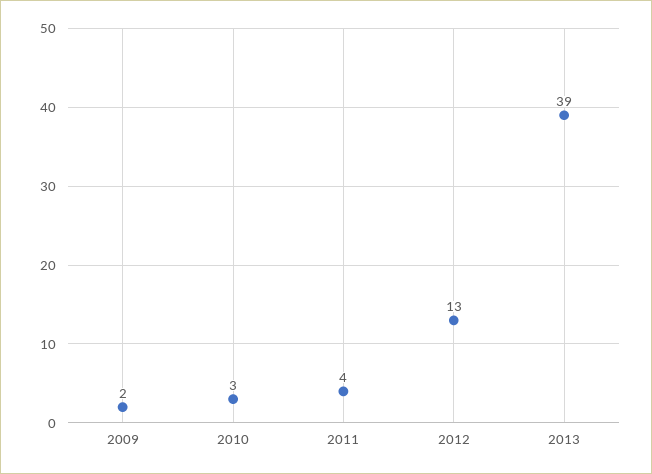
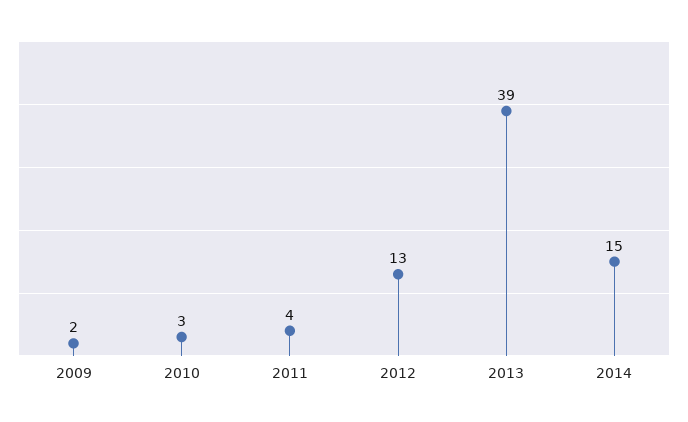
2014: none -> 15

